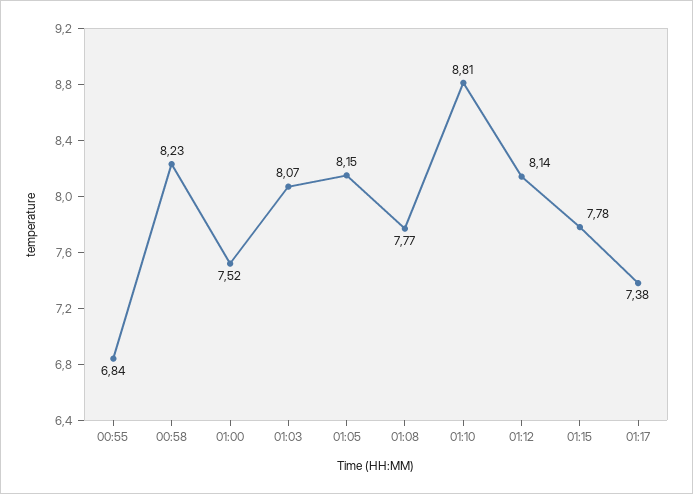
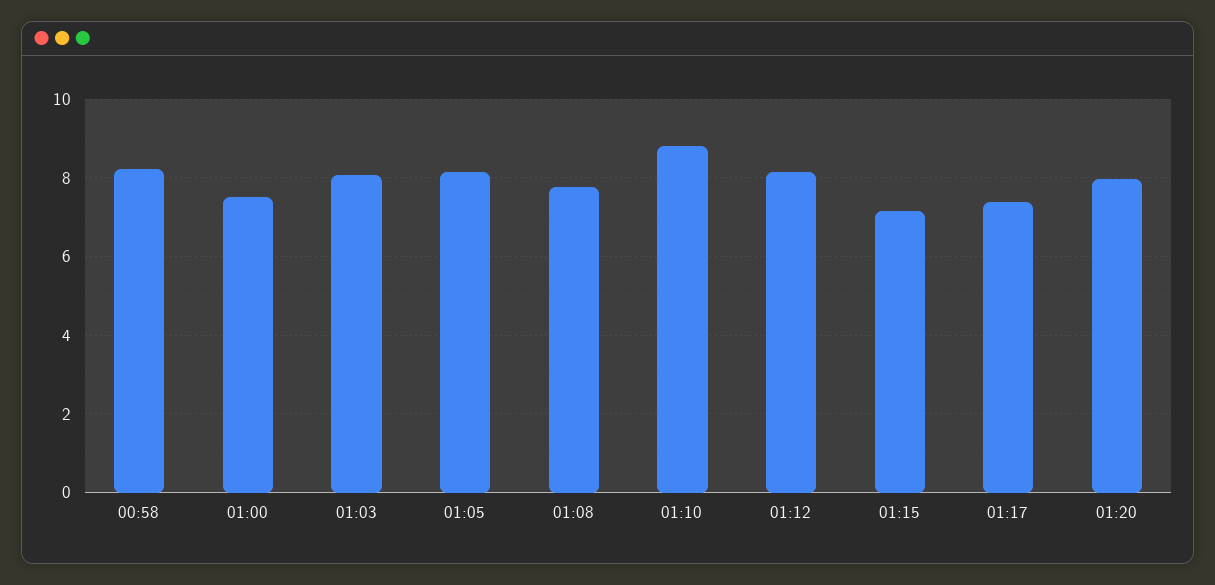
00:55: 6.84 -> none
01:15: 7.78 -> 7.2
01:20: none -> 8

